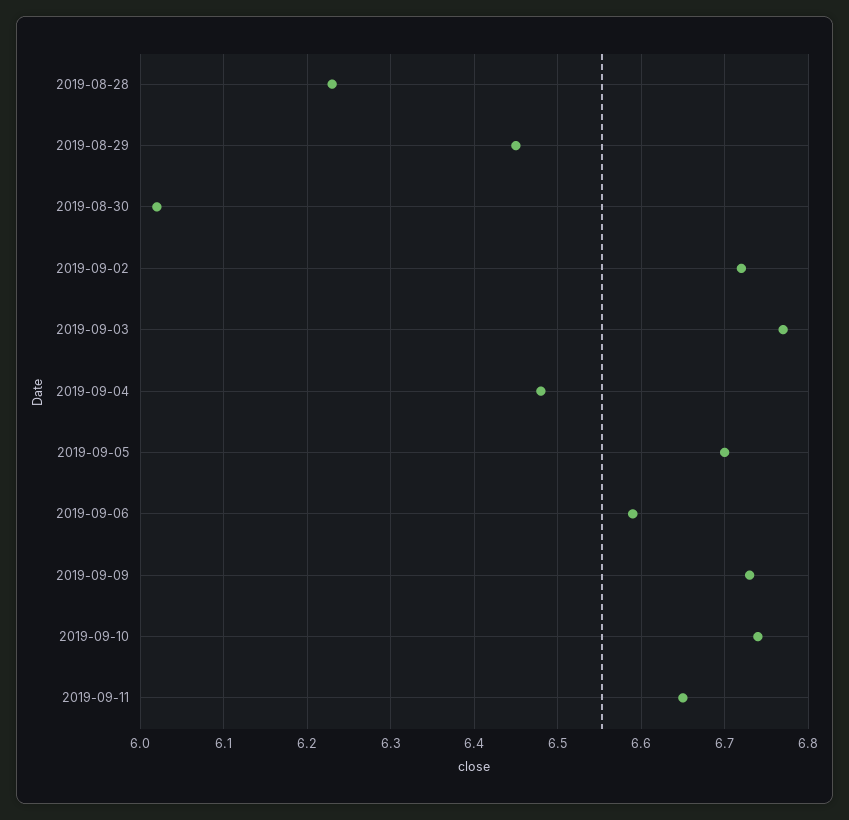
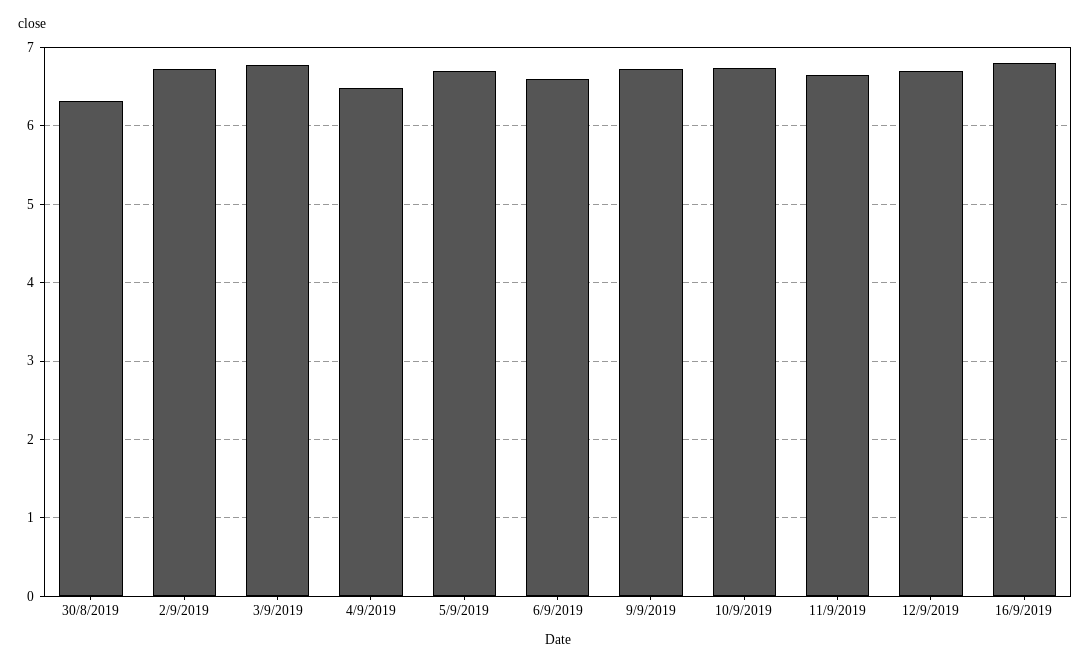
2019-08-28: 6.23 -> none
2019-08-29: 6.45 -> none
2019-08-30: 6.02 -> 6.3
12/9/2019: none -> 6.7
16/9/2019: none -> 6.8

